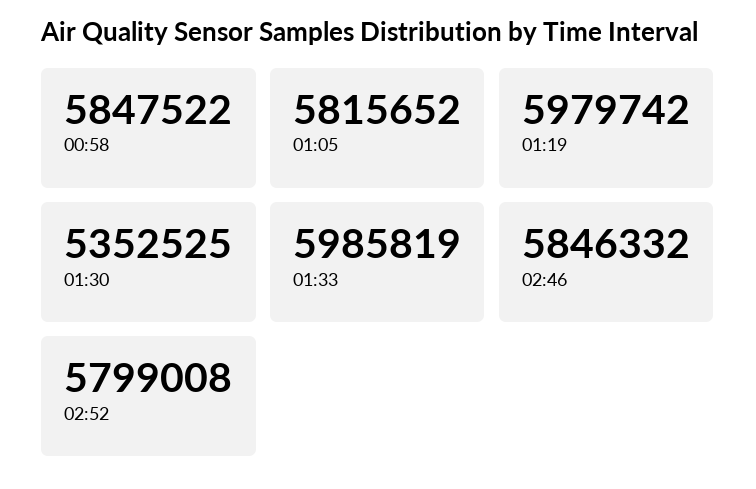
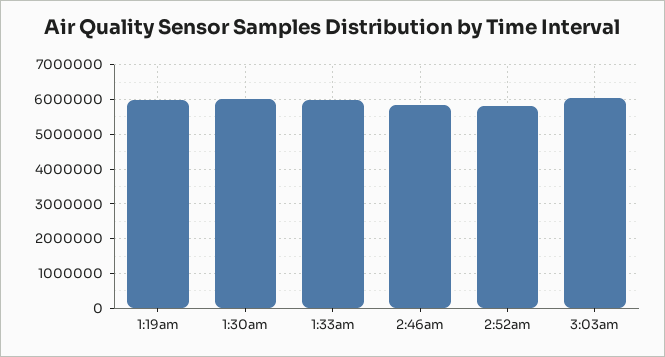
00:58: 5847522 -> none
01:05: 5815652 -> none
01:30: 5352525 -> 6000000
3:03am: none -> 6000000

